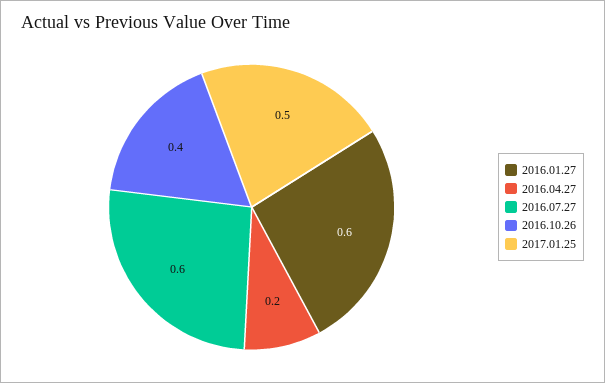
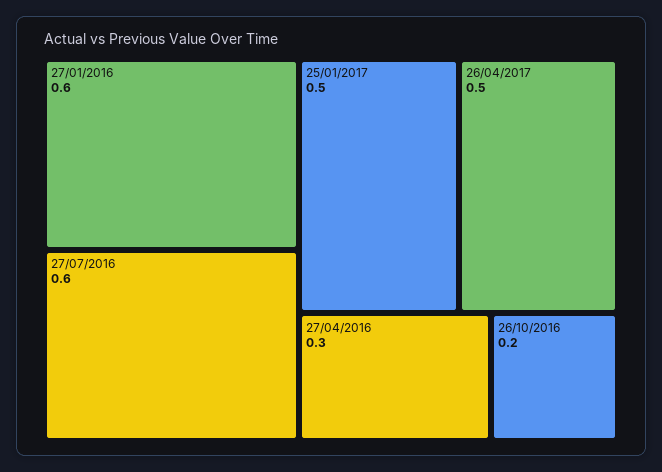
2016.04.27: 0.2 -> 0.3
2016.10.26: 0.4 -> 0.2
26/04/2017: none -> 0.5

